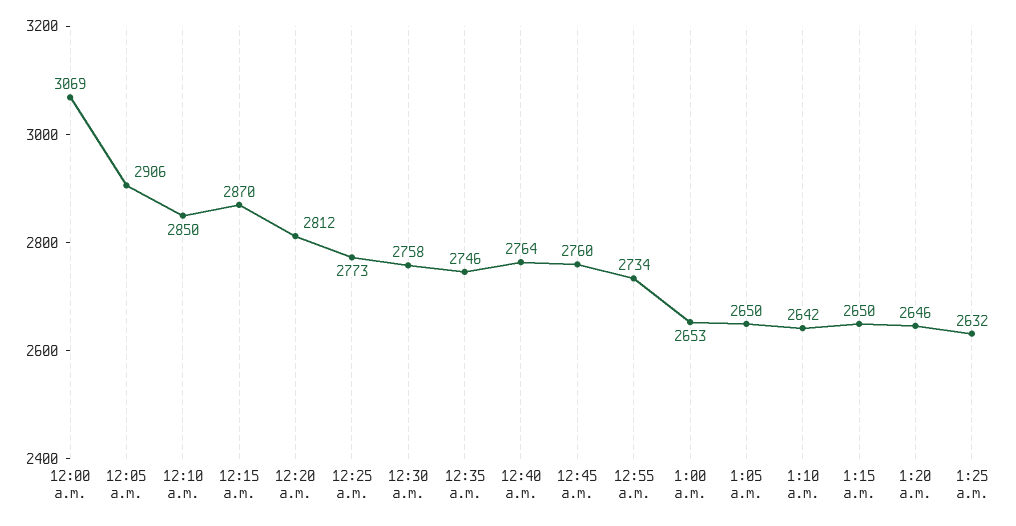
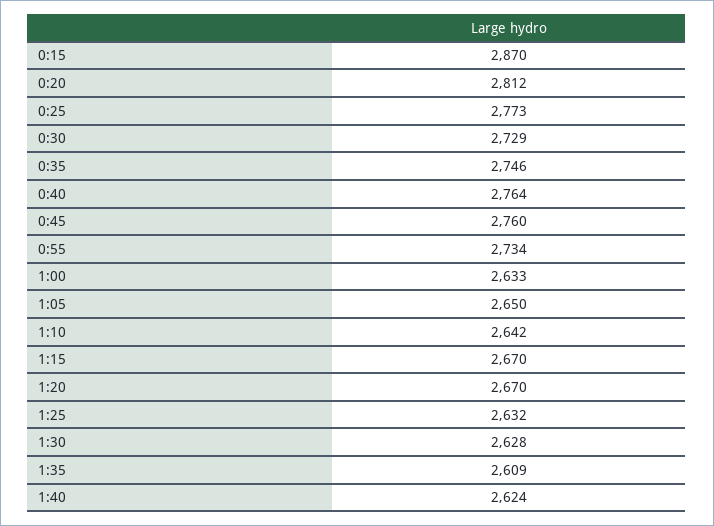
12:00 a.m.: 3069 -> none
12:05 a.m.: 2906 -> none
12:10 a.m.: 2850 -> none
12:30 a.m.: 2758 -> 2729
1:00 a.m.: 2653 -> 2633
1:15 a.m.: 2650 -> 2670
1:20 a.m.: 2646 -> 2670
1:30: none -> 2628
1:35: none -> 2609
1:40: none -> 2624

